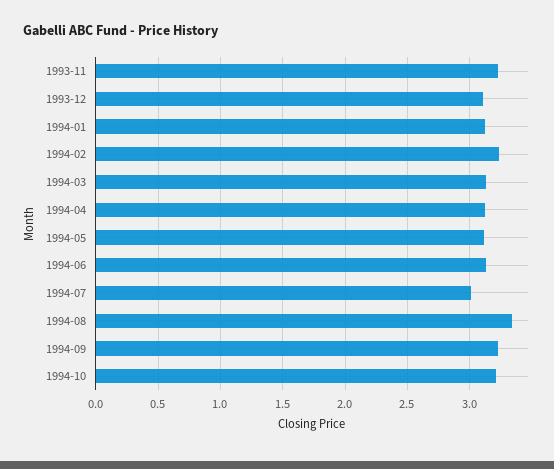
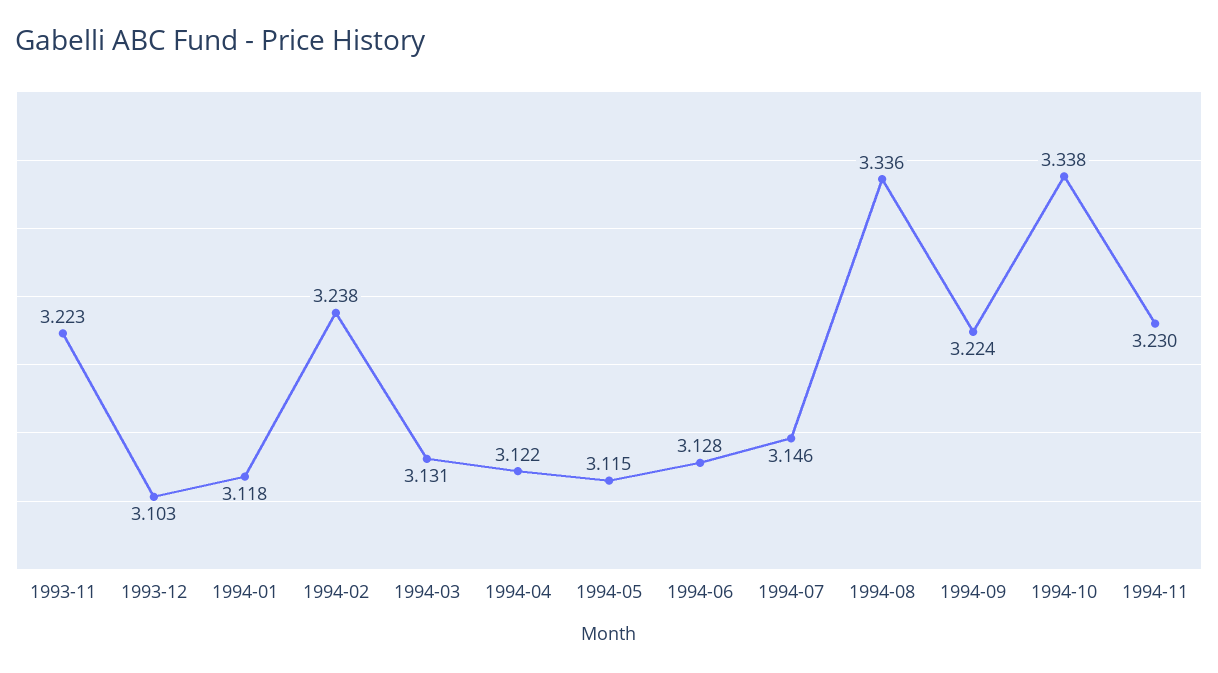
1994-07: 3 -> 3.146
1994-10: 3.2 -> 3.338
1994-11: none -> 3.23

